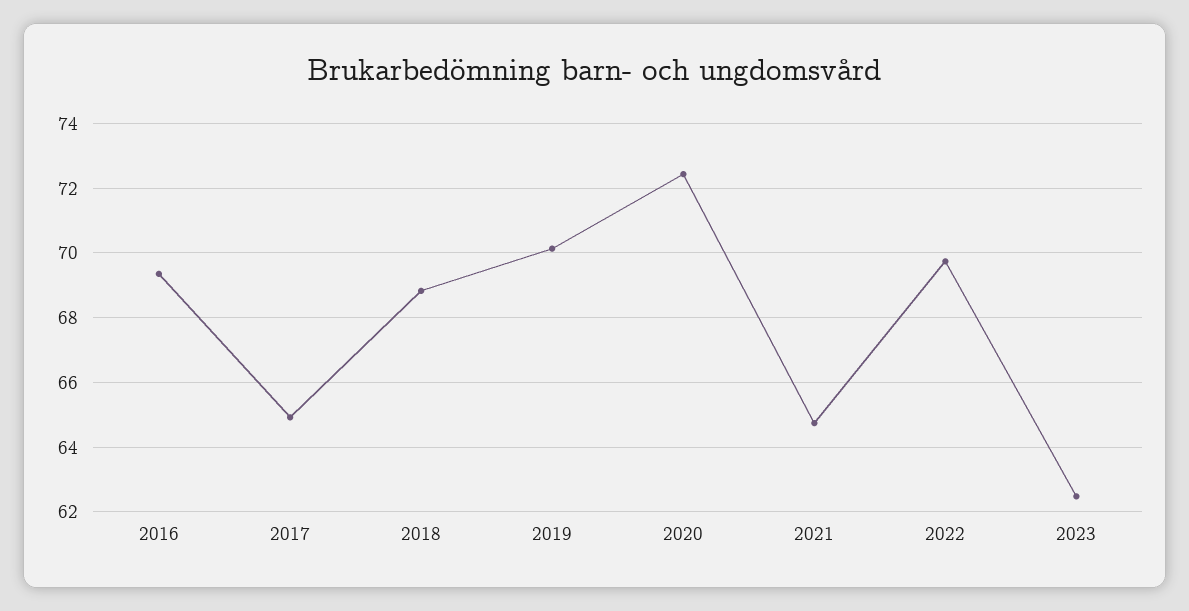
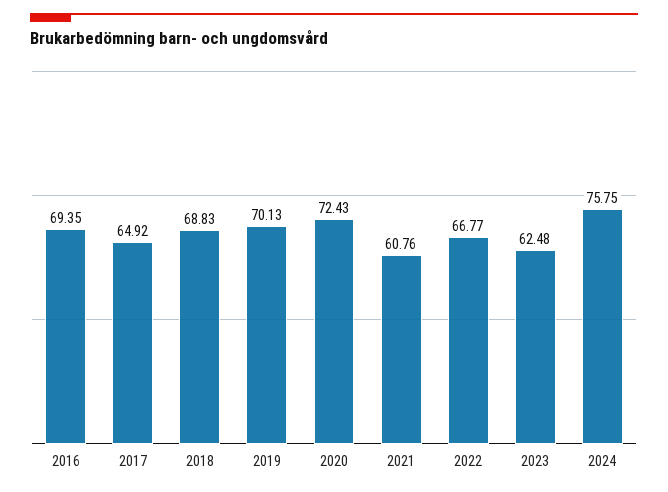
2021: 64.8 -> 60.76
2022: 69.8 -> 66.77
2024: none -> 75.75

